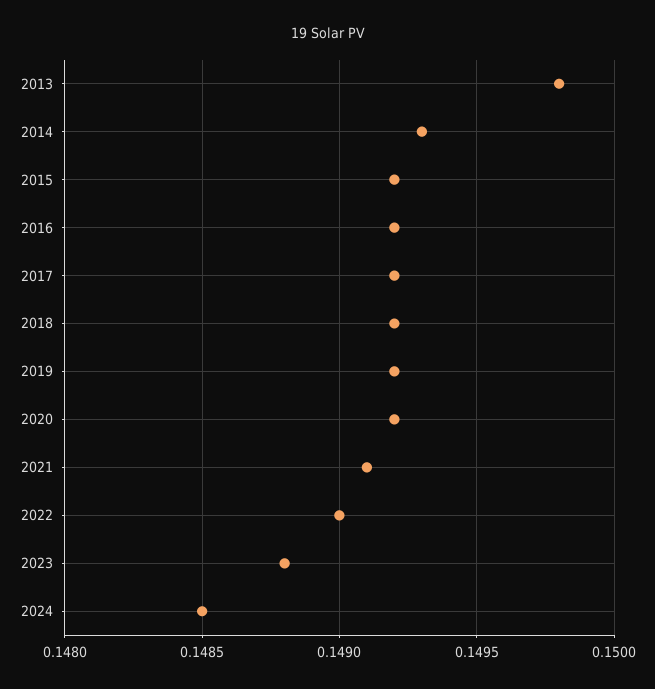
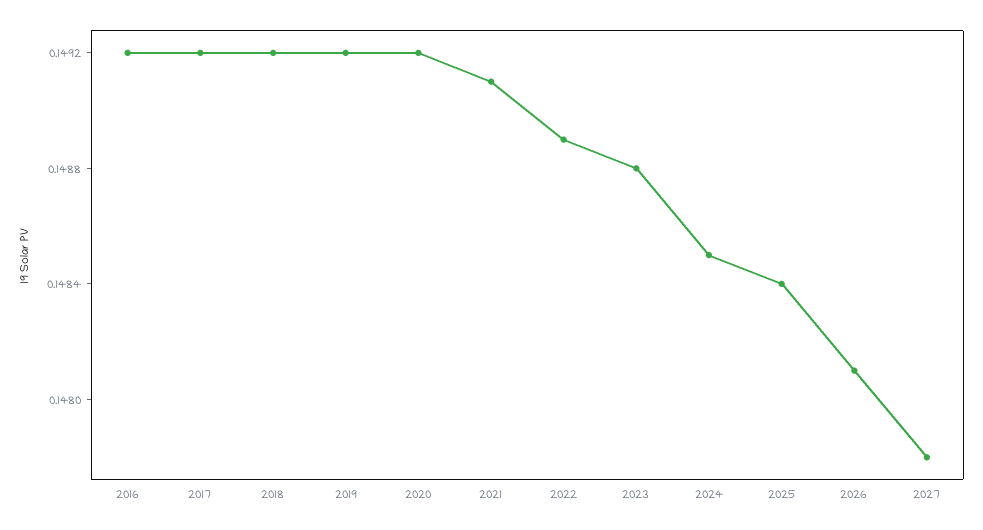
2013: 0.1498 -> none
2014: 0.1493 -> none
2015: 0.1492 -> none
2022: 0.149 -> 0.1489
2025: none -> 0.1484
2026: none -> 0.1481
2027: none -> 0.1478

